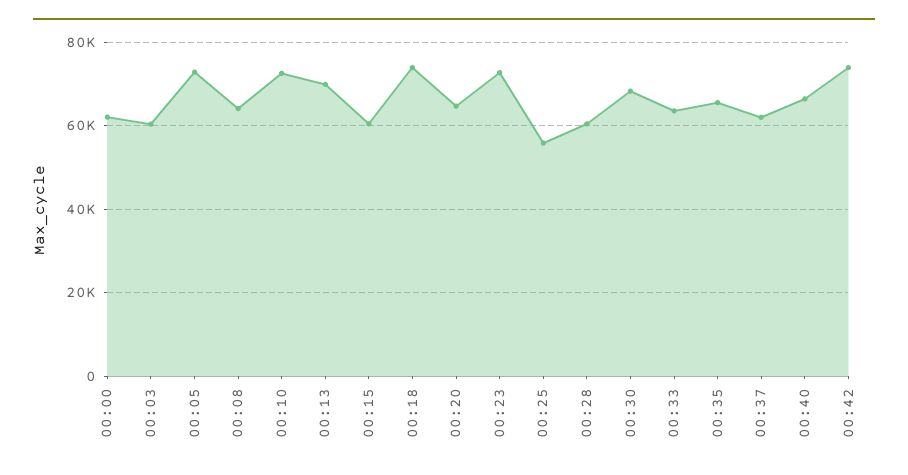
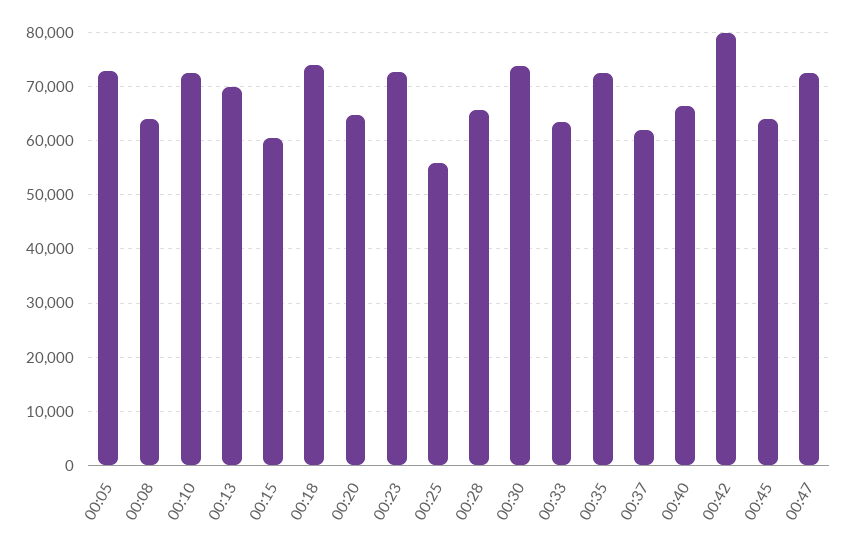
00:00: 62000 -> none
00:03: 60000 -> none
00:28: 60000 -> 66000
00:30: 68000 -> 74000
00:35: 66000 -> 72000
00:42: 74000 -> 80000
00:45: none -> 64000
00:47: none -> 72000

